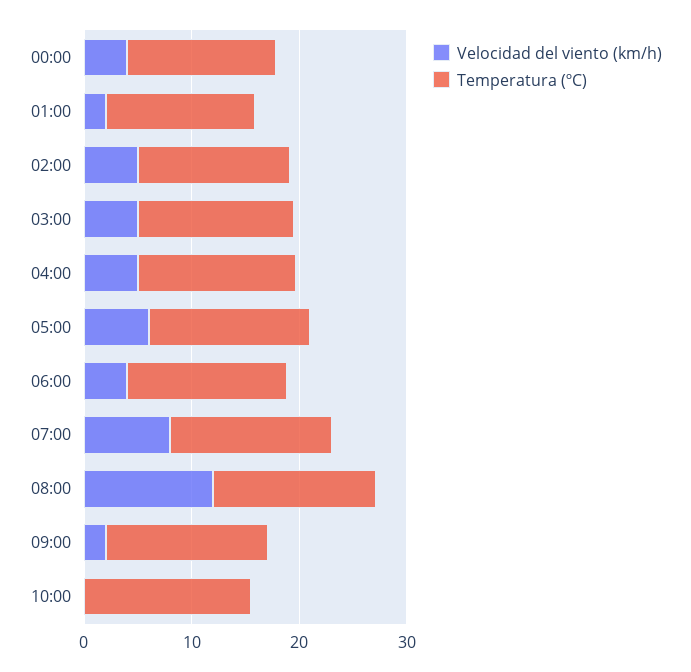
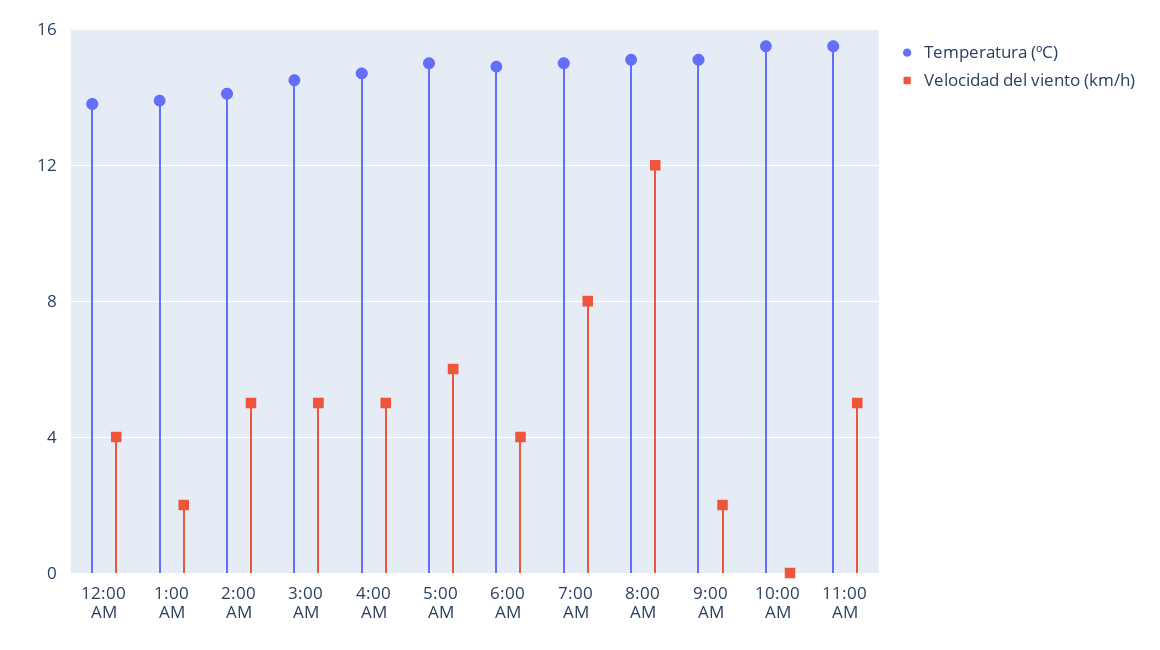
Temperatura (ºC), 11:00 AM: none -> 15.5
Velocidad del viento (km/h), 11:00 AM: none -> 5

